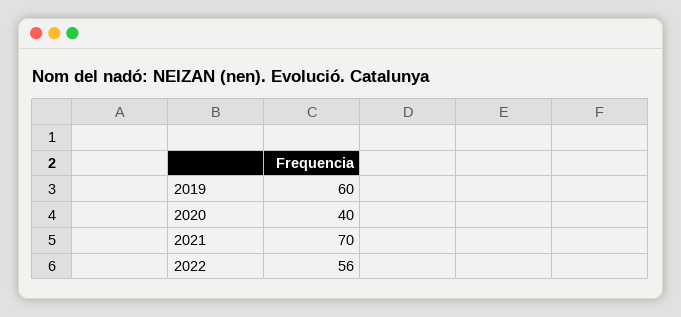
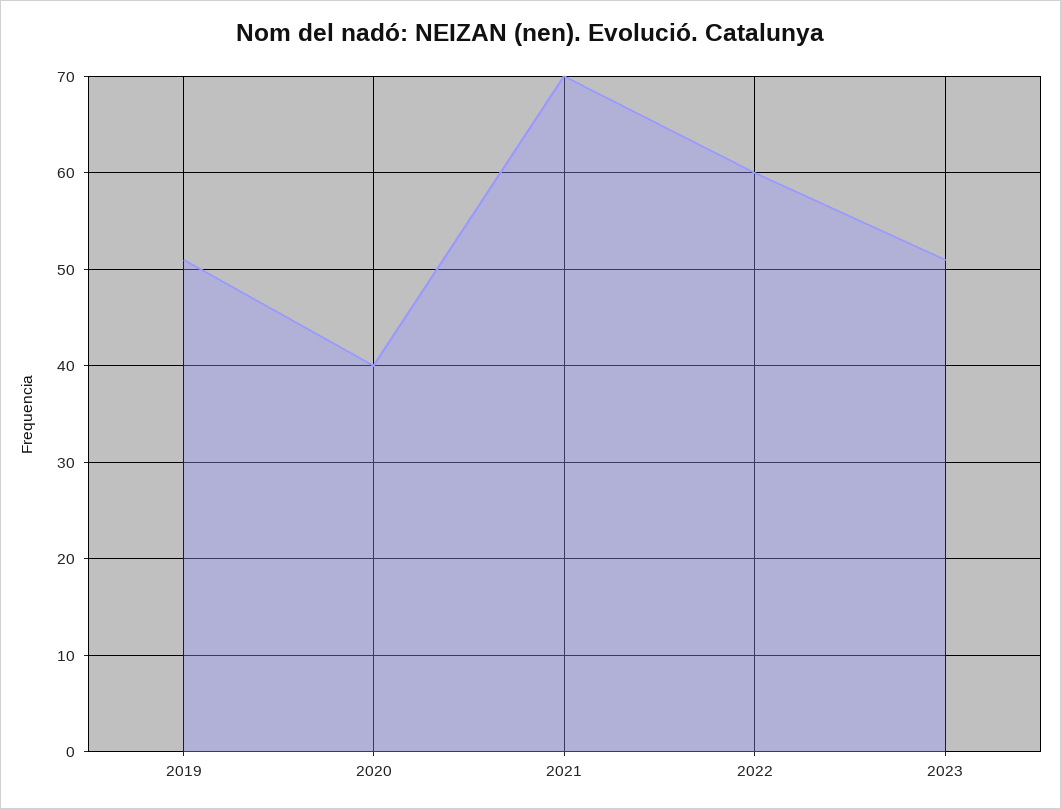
2019: 60 -> 51
2022: 56 -> 60
2023: none -> 51

